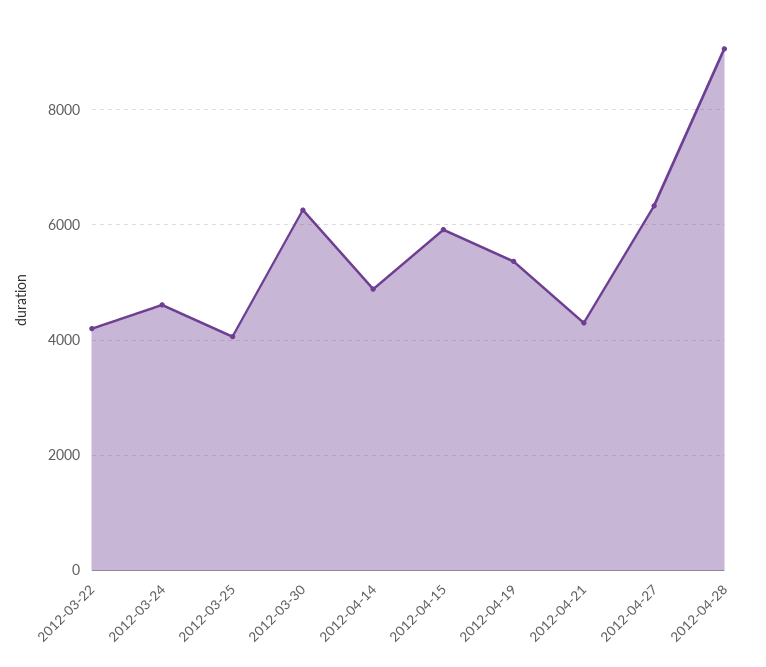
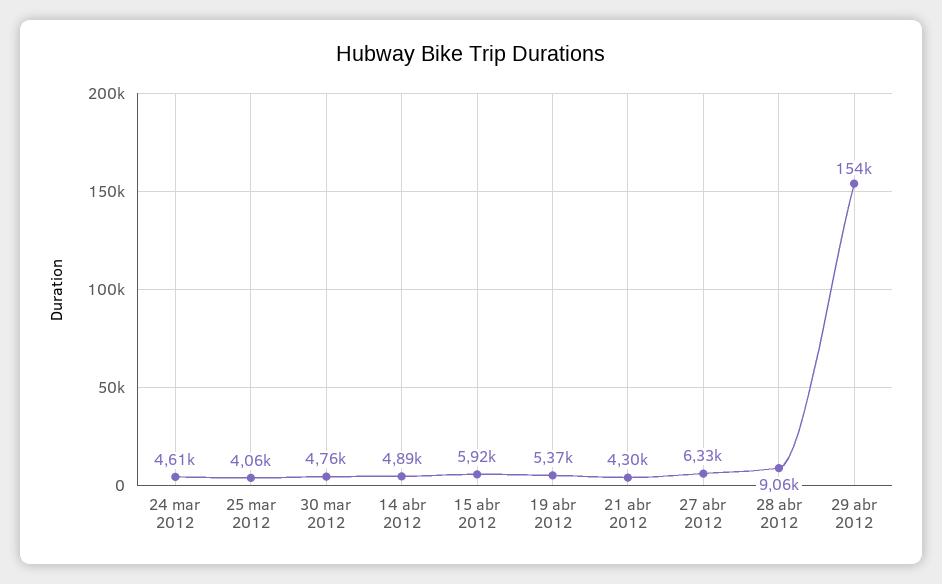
2012-03-22: 4200 -> none
2012-03-30: 6200 -> 4760
29 abr 2012: none -> 154000

